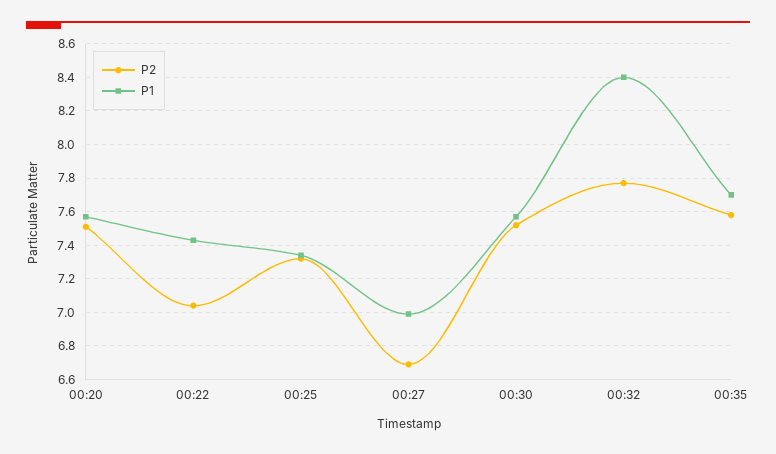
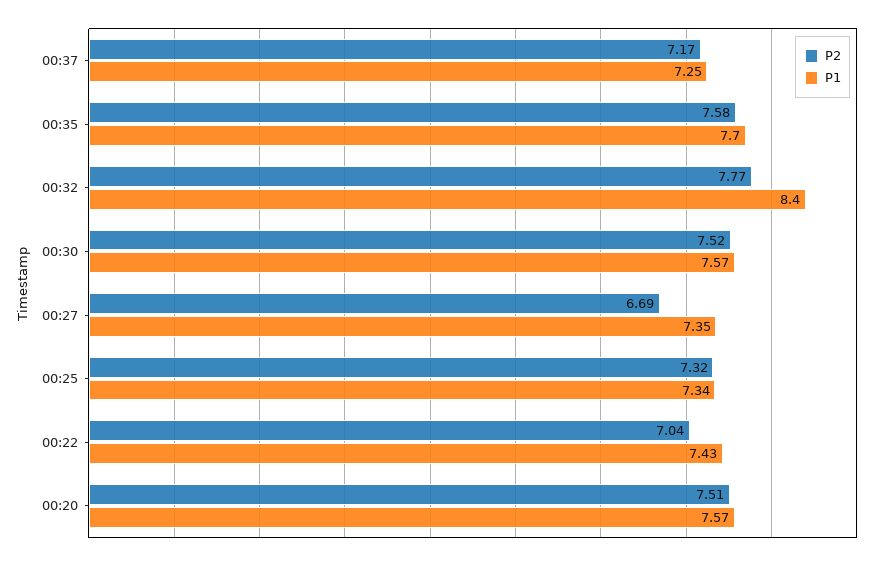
P1, 00:27: 7 -> 7.35
P2, 00:37: none -> 7.17
P1, 00:37: none -> 7.25

